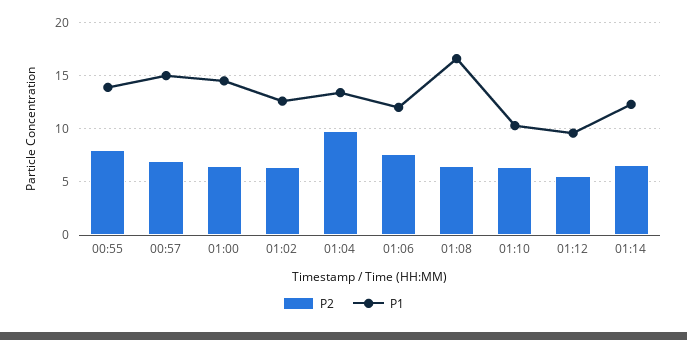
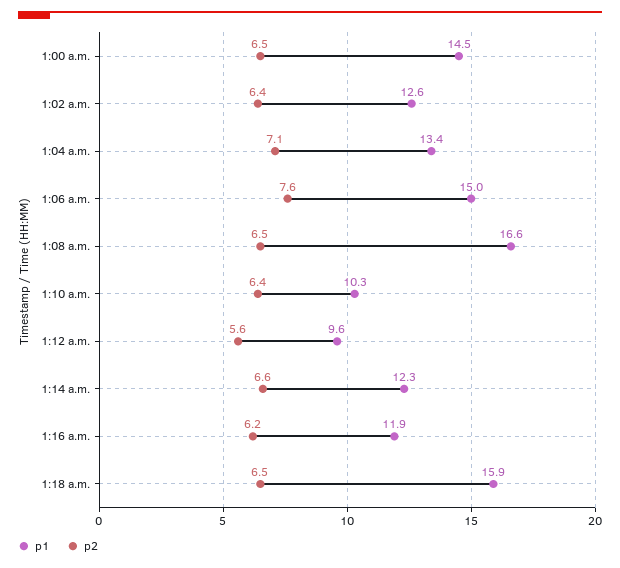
P2, 00:55: 8 -> none
P1, 00:55: 14 -> none
P2, 00:57: 7 -> none
P1, 00:57: 15 -> none
P2, 01:04: 10 -> 7.1
P1, 01:06: 12 -> 15
P1, 1:16 a.m.: none -> 11.9
P2, 1:16 a.m.: none -> 6.2
P1, 1:18 a.m.: none -> 15.9
P2, 1:18 a.m.: none -> 6.5

